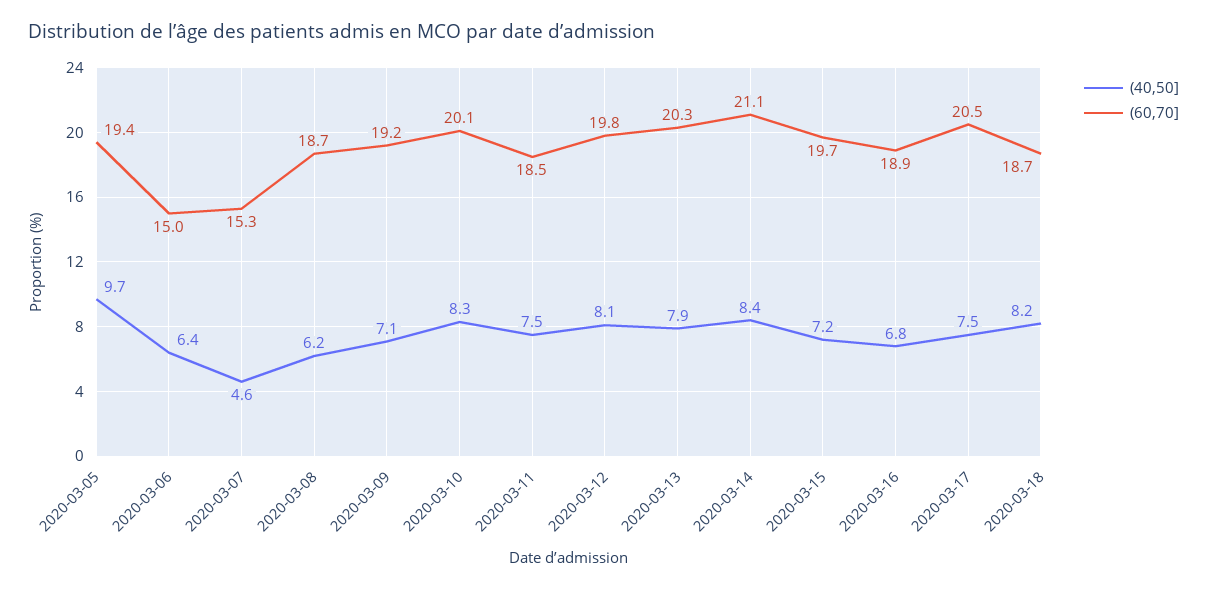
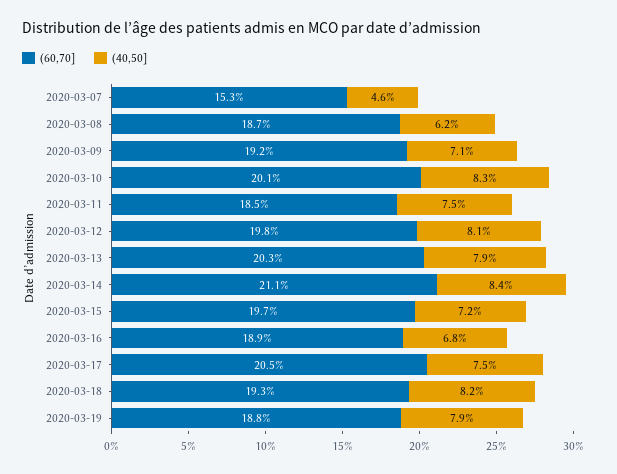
(40,50], 2020-03-05: 9.7 -> none
(60,70], 2020-03-05: 19.4 -> none
(40,50], 2020-03-06: 6.4 -> none
(60,70], 2020-03-06: 15 -> none
(60,70], 2020-03-18: 18.7 -> 19.3
(60,70], 2020-03-19: none -> 18.8
(40,50], 2020-03-19: none -> 7.9

